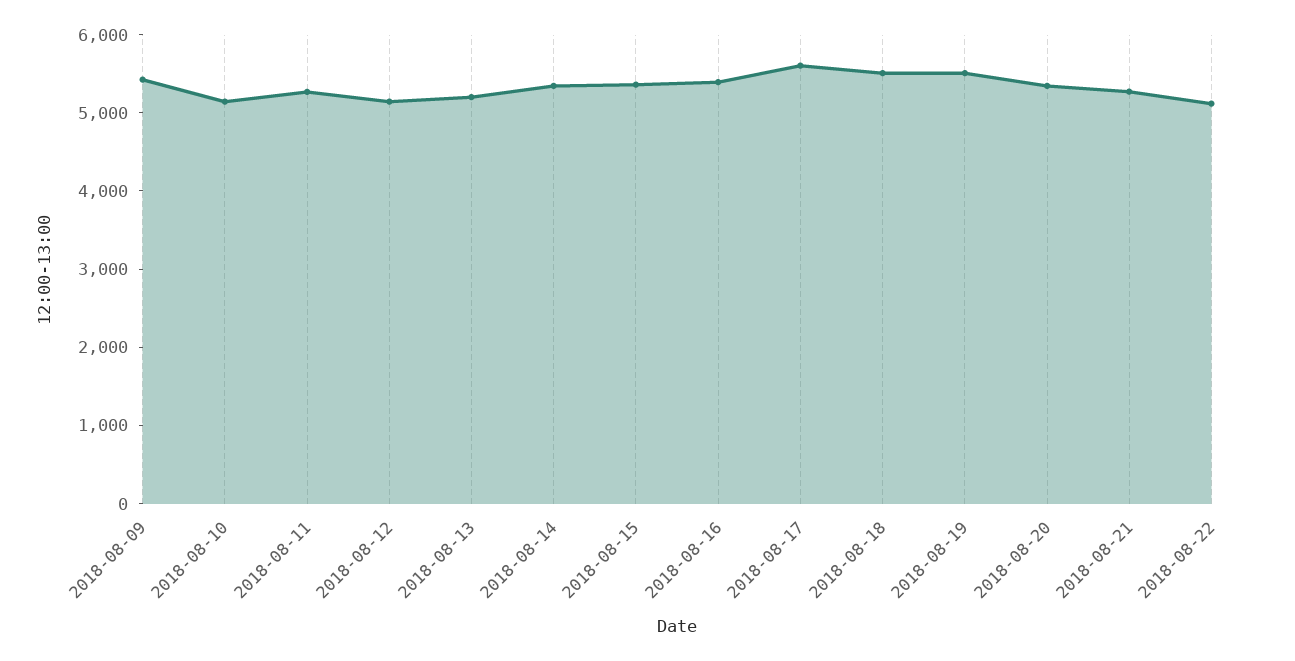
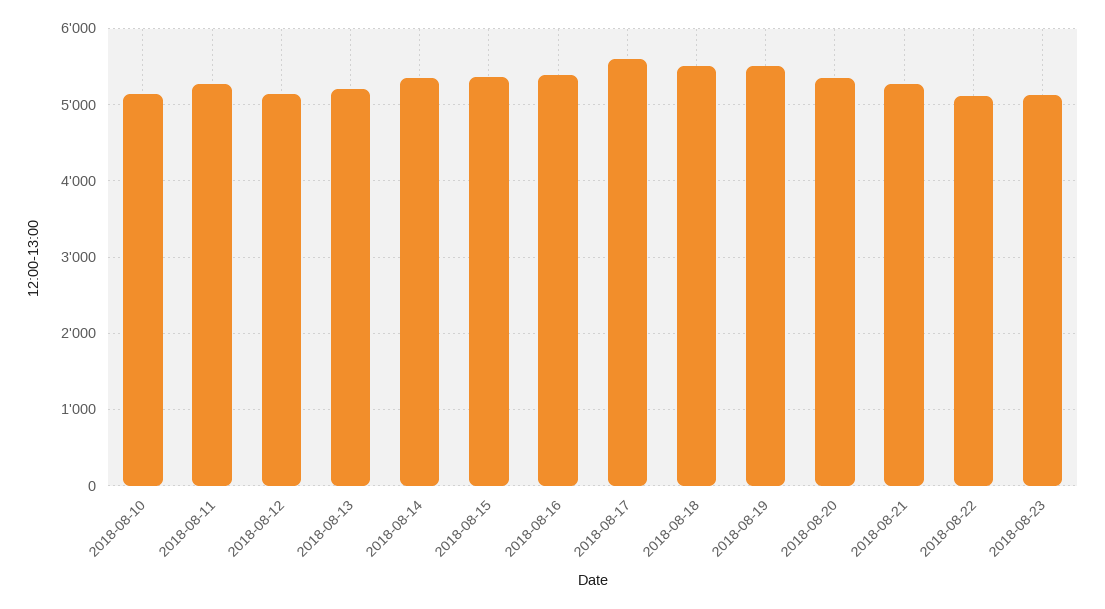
2018-08-09: 5400 -> none
2018-08-23: none -> 5100

